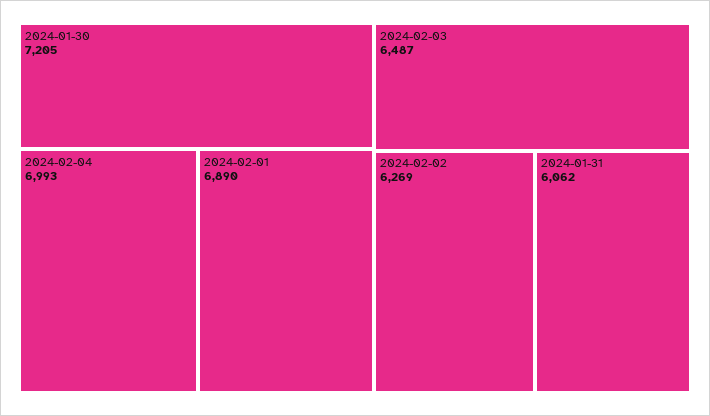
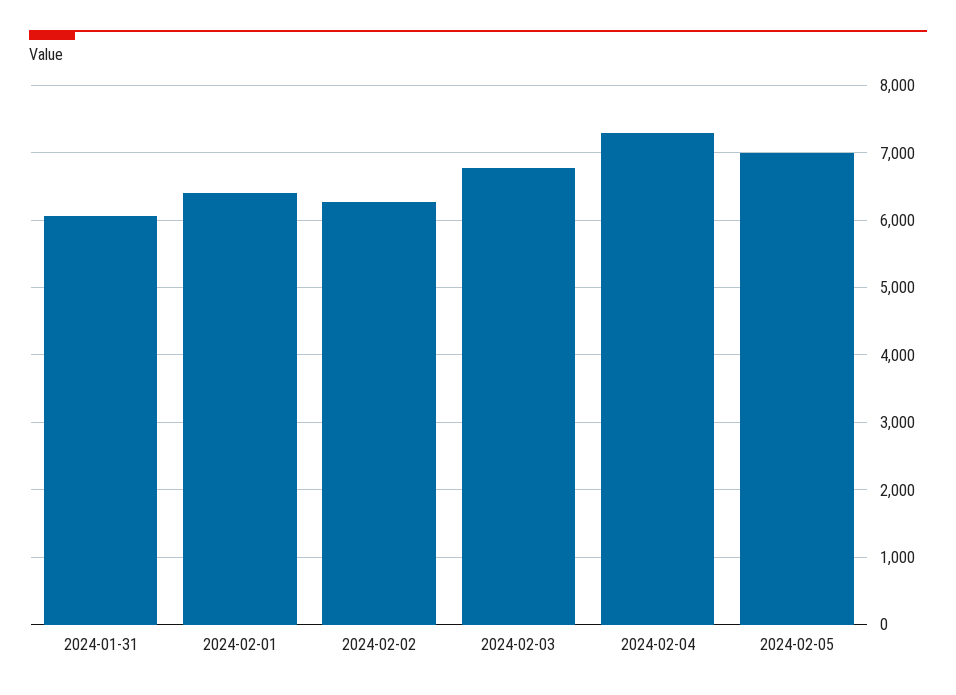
2024-01-30: 7205 -> none
2024-02-04: 6993 -> 7300
2024-02-01: 6890 -> 6400
2024-02-03: 6487 -> 6800
2024-02-05: none -> 7000

